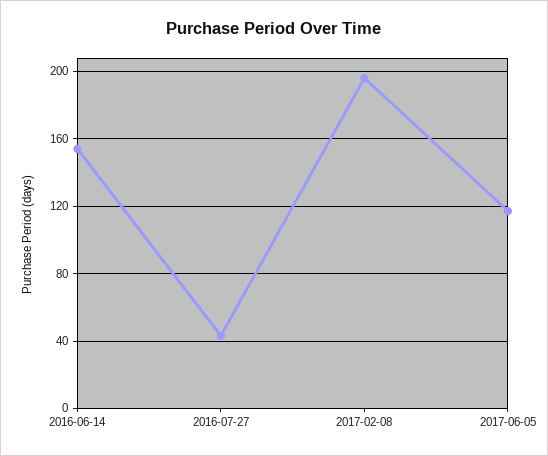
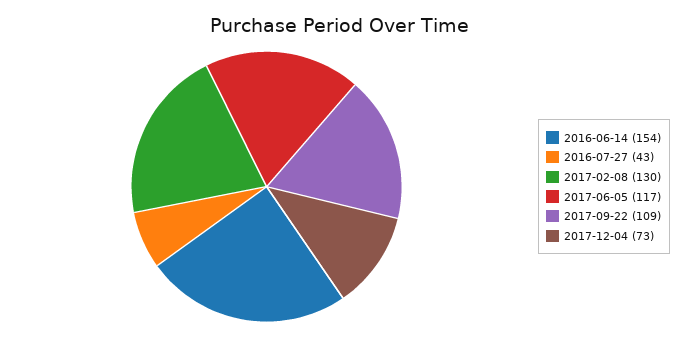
2017-02-08: 195 -> 130
2017-09-22: none -> 109
2017-12-04: none -> 73

